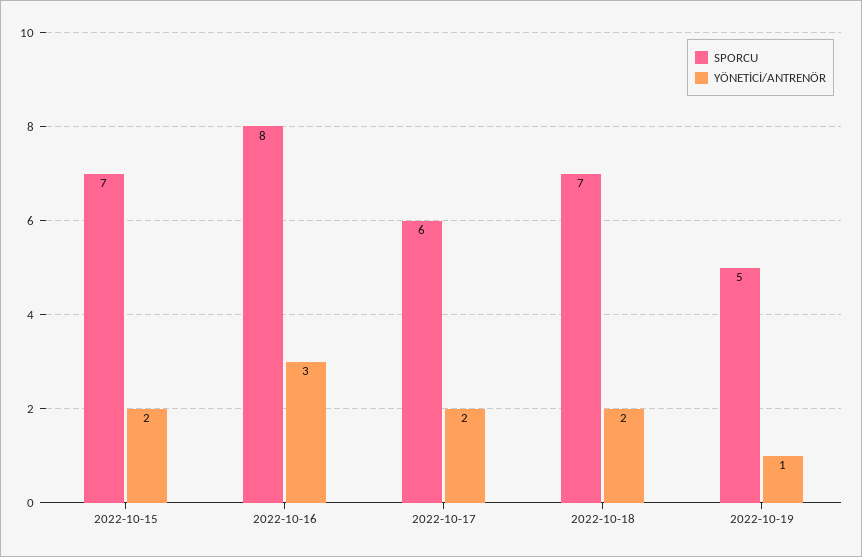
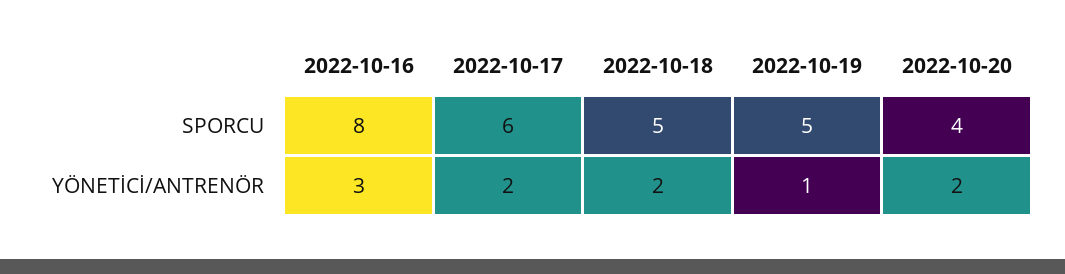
SPORCU, 2022-10-15: 7 -> none
YÖNETİCİ/ANTRENÖR, 2022-10-15: 2 -> none
SPORCU, 2022-10-18: 7 -> 5
SPORCU, 2022-10-20: none -> 4
YÖNETİCİ/ANTRENÖR, 2022-10-20: none -> 2

